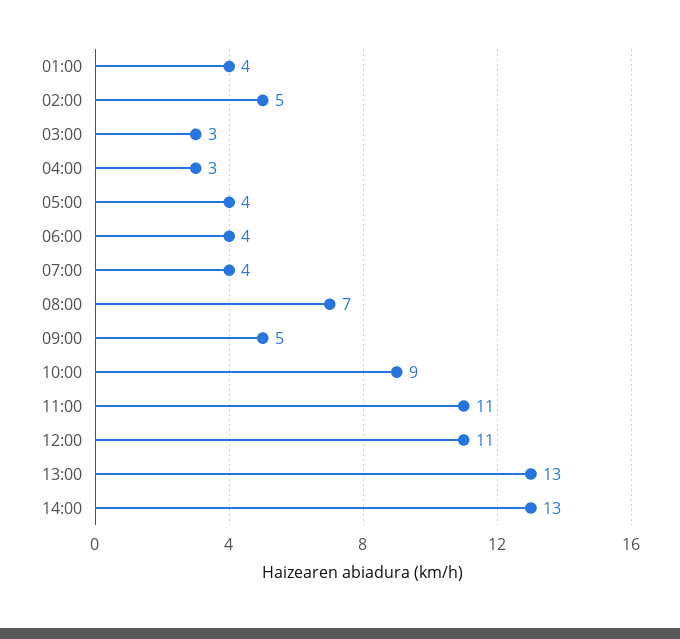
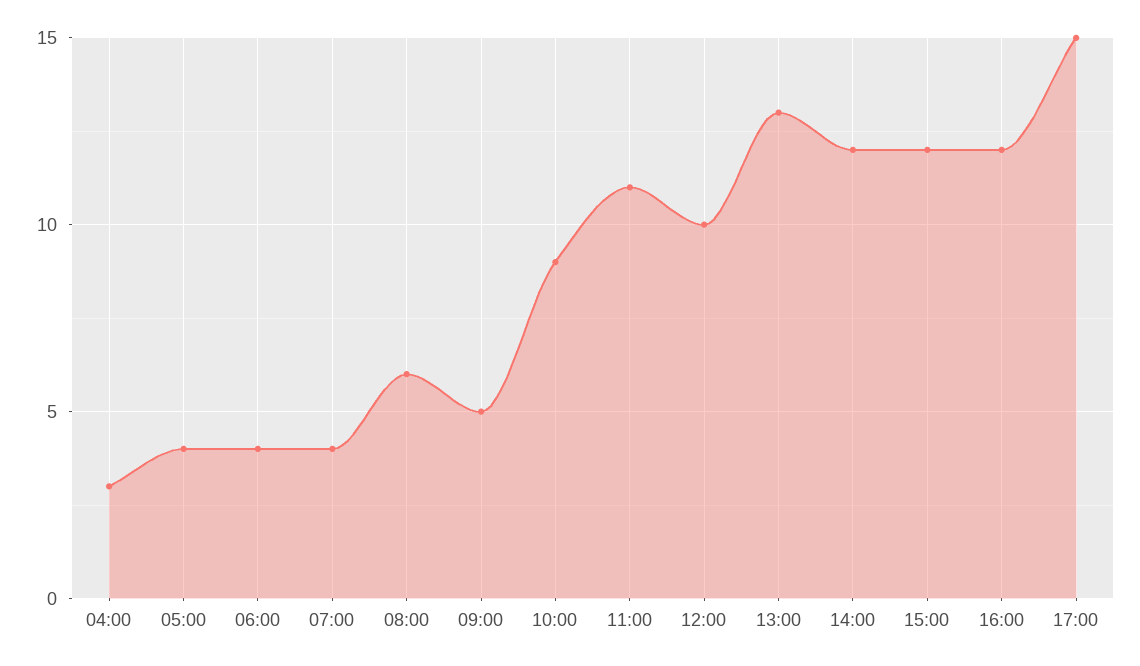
01:00: 4 -> none
02:00: 5 -> none
03:00: 3 -> none
08:00: 7 -> 6
12:00: 11 -> 10
14:00: 13 -> 12
15:00: none -> 12
16:00: none -> 12
17:00: none -> 15

